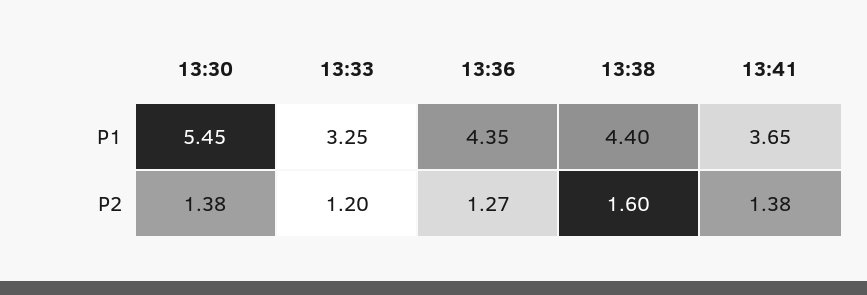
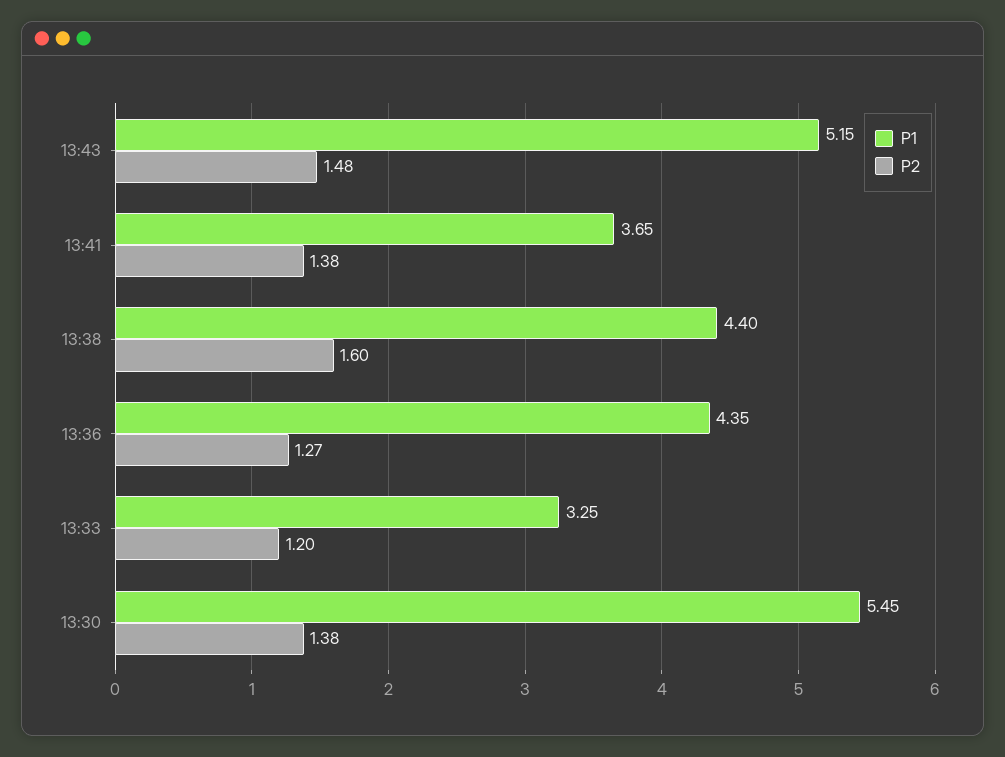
P1, 13:43: none -> 5.15
P2, 13:43: none -> 1.48

